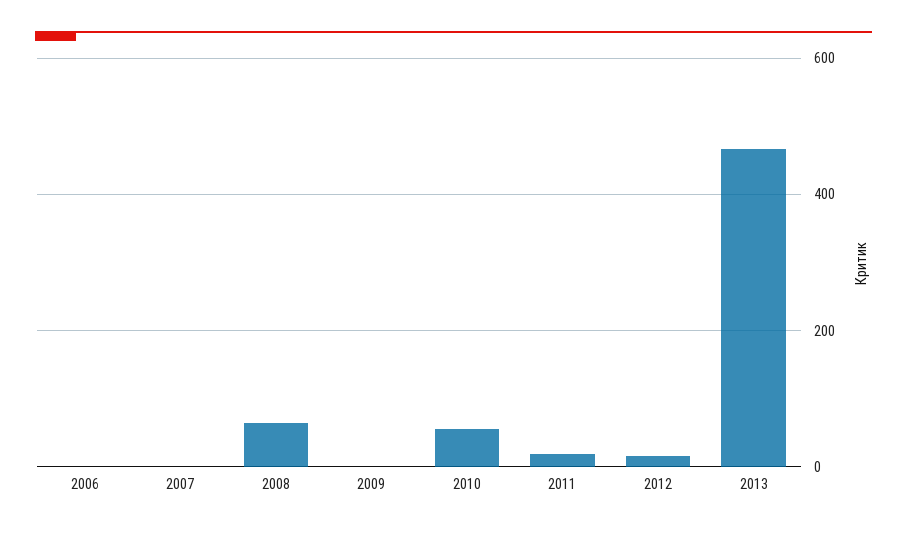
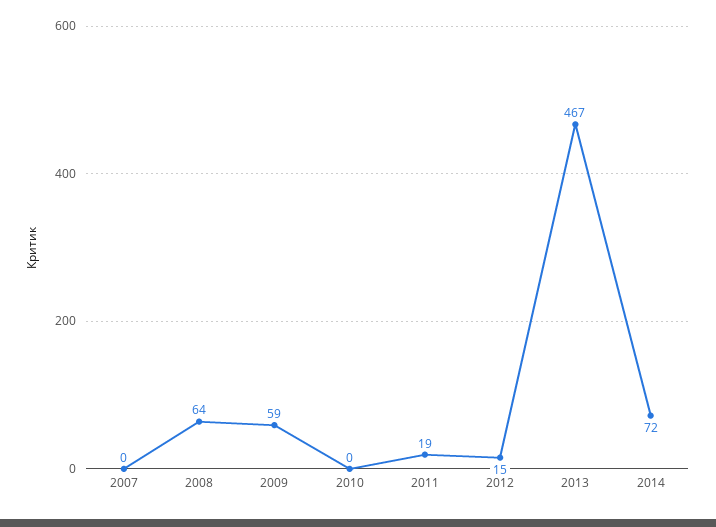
2006: 0 -> none
2009: 0 -> 59
2010: 60 -> 0
2014: none -> 72

